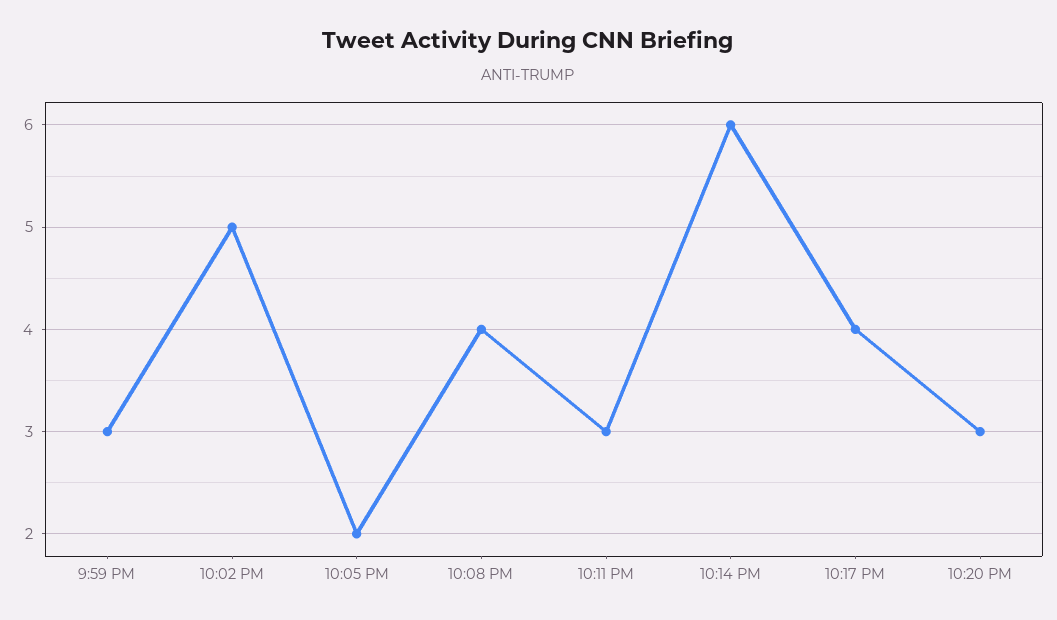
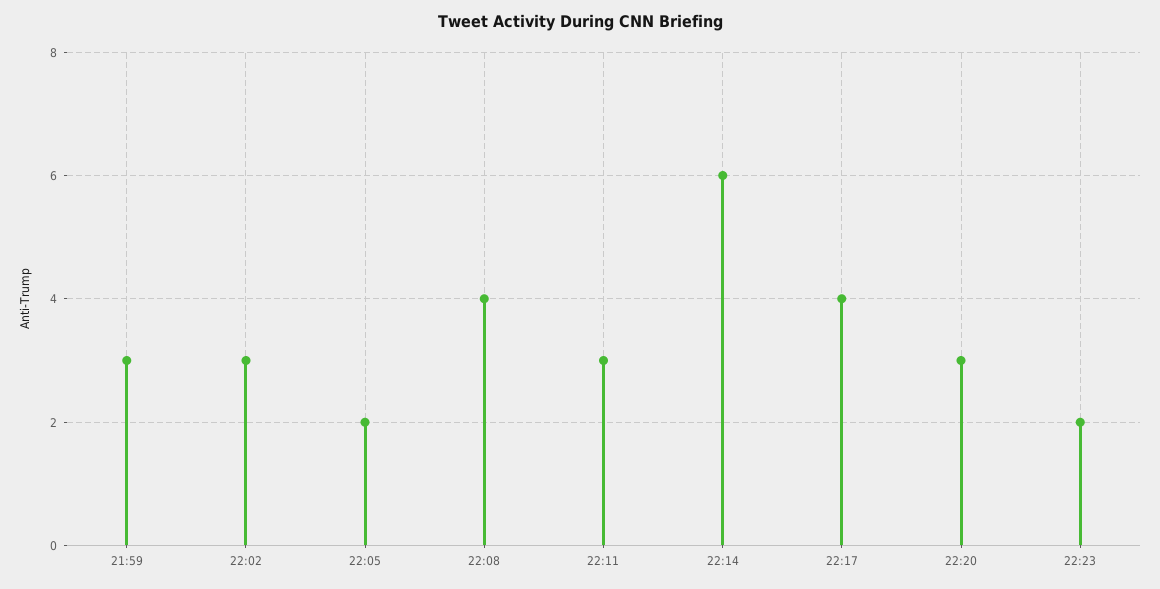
10:02 PM: 5 -> 3
22:23: none -> 2

